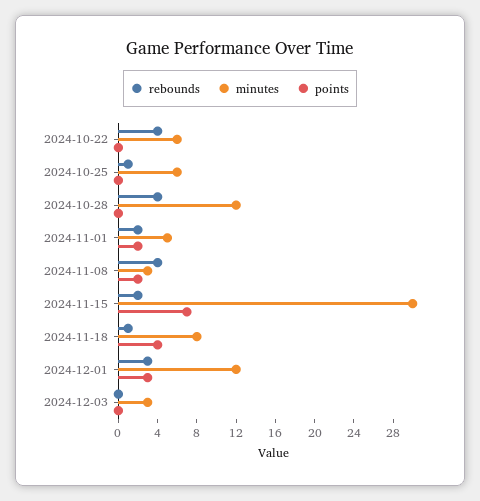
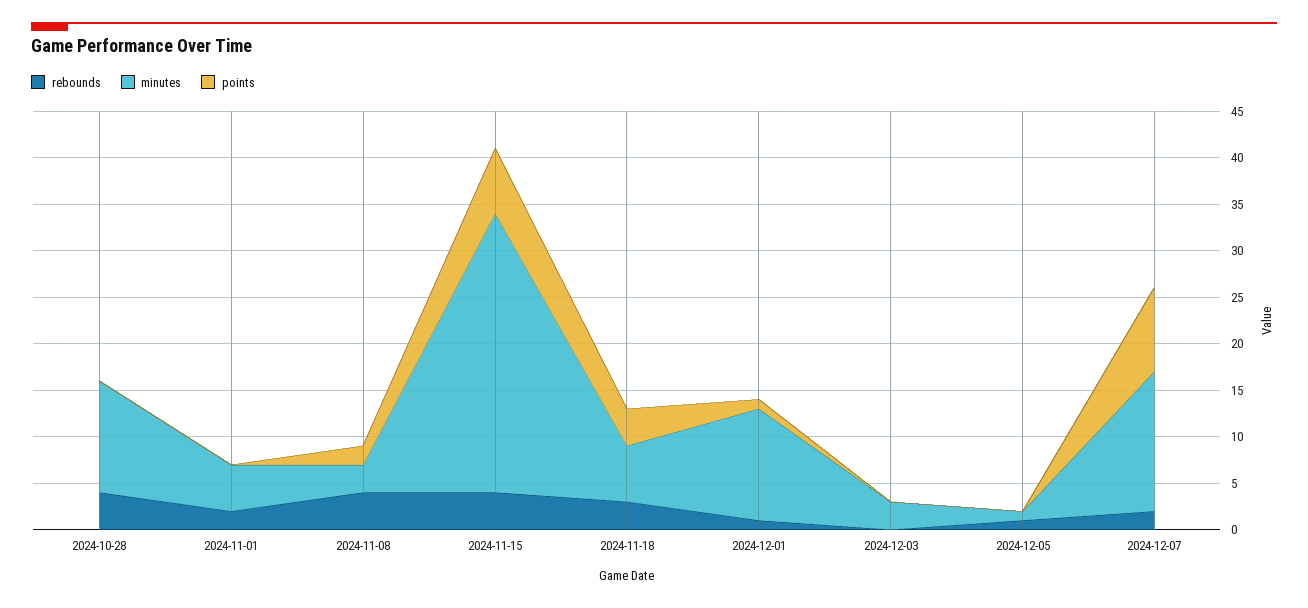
rebounds, 2024-10-22: 4 -> none
minutes, 2024-10-22: 6 -> none
points, 2024-10-22: 0 -> none
rebounds, 2024-10-25: 1 -> none
minutes, 2024-10-25: 6 -> none
points, 2024-10-25: 0 -> none
points, 2024-11-01: 2 -> 0
rebounds, 2024-11-15: 2 -> 4
rebounds, 2024-11-18: 1 -> 3
minutes, 2024-11-18: 8 -> 6
rebounds, 2024-12-01: 3 -> 1
points, 2024-12-01: 3 -> 1
rebounds, 2024-12-05: none -> 1
minutes, 2024-12-05: none -> 1
points, 2024-12-05: none -> 0
rebounds, 2024-12-07: none -> 2
minutes, 2024-12-07: none -> 15
points, 2024-12-07: none -> 9

